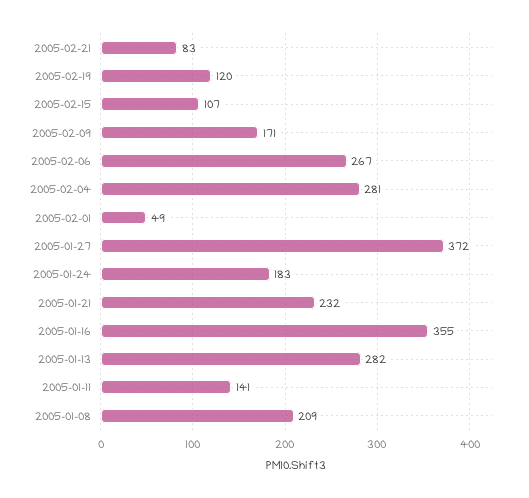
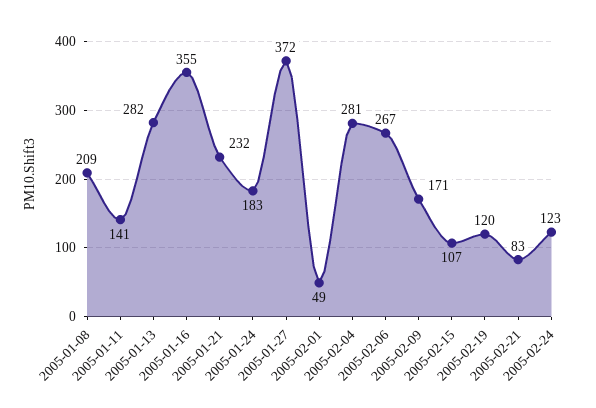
2005-02-24: none -> 123

